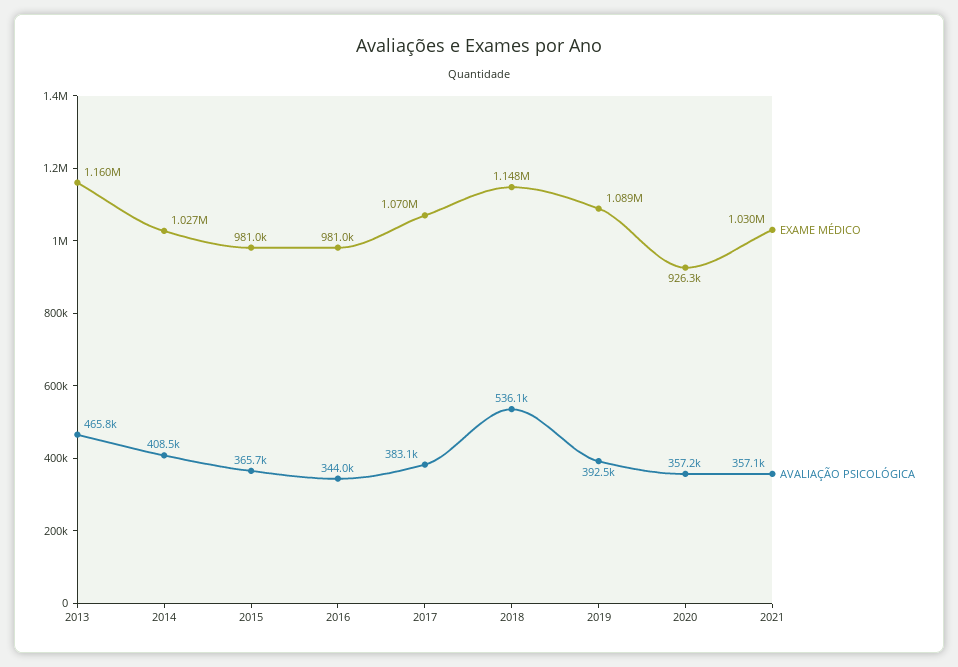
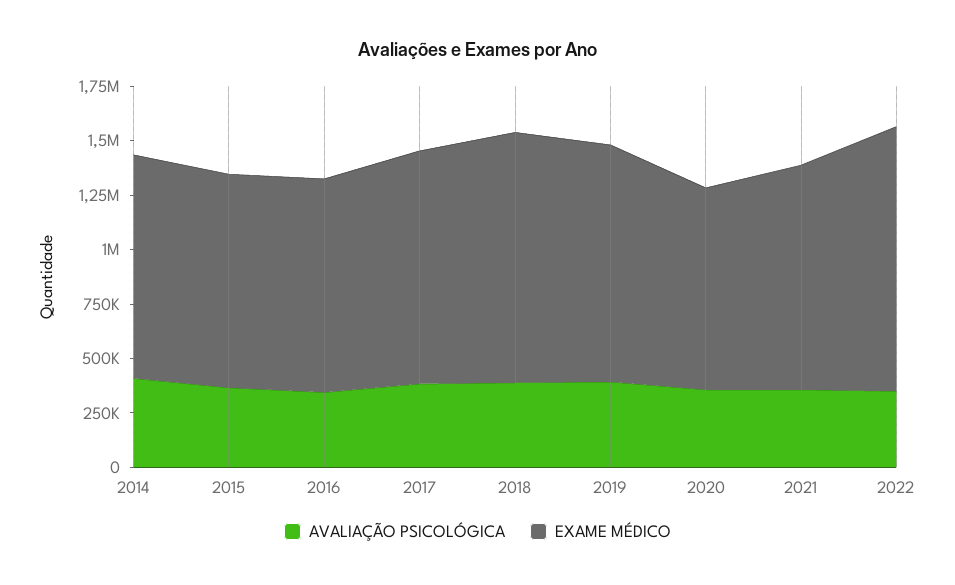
EXAME MÉDICO, 2013: 1160000 -> none
AVALIAÇÃO PSICOLÓGICA, 2013: 465800 -> none
AVALIAÇÃO PSICOLÓGICA, 2018: 536100 -> 400000
AVALIAÇÃO PSICOLÓGICA, 2022: none -> 350000
EXAME MÉDICO, 2022: none -> 1200000

